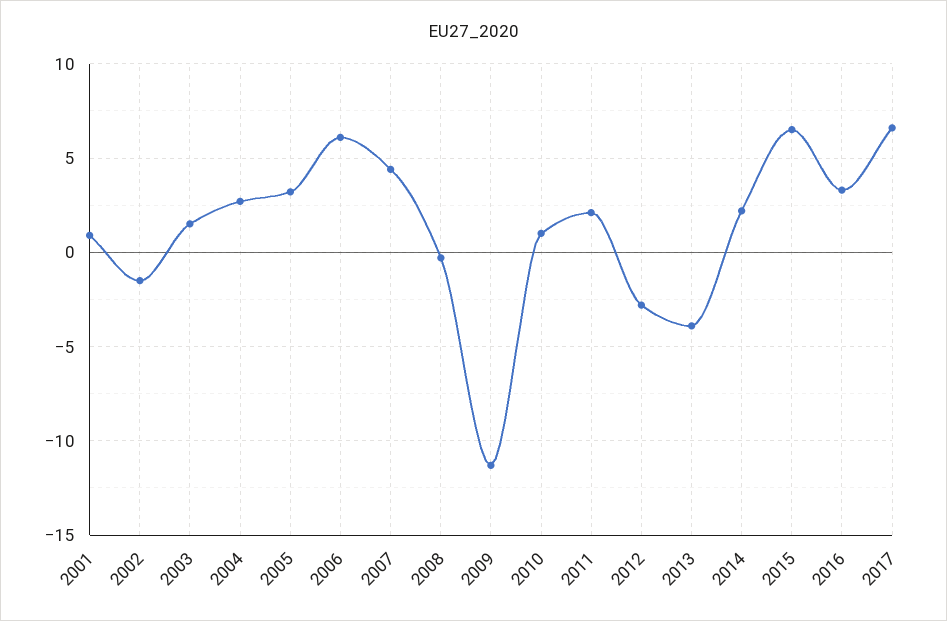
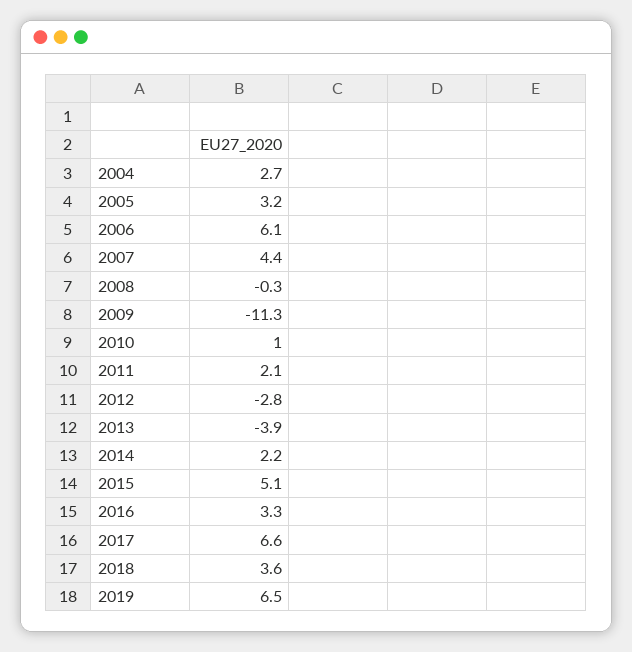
2001: 1 -> none
2002: -1.5 -> none
2003: 1.5 -> none
2015: 6.5 -> 5.1
2018: none -> 3.6
2019: none -> 6.5

